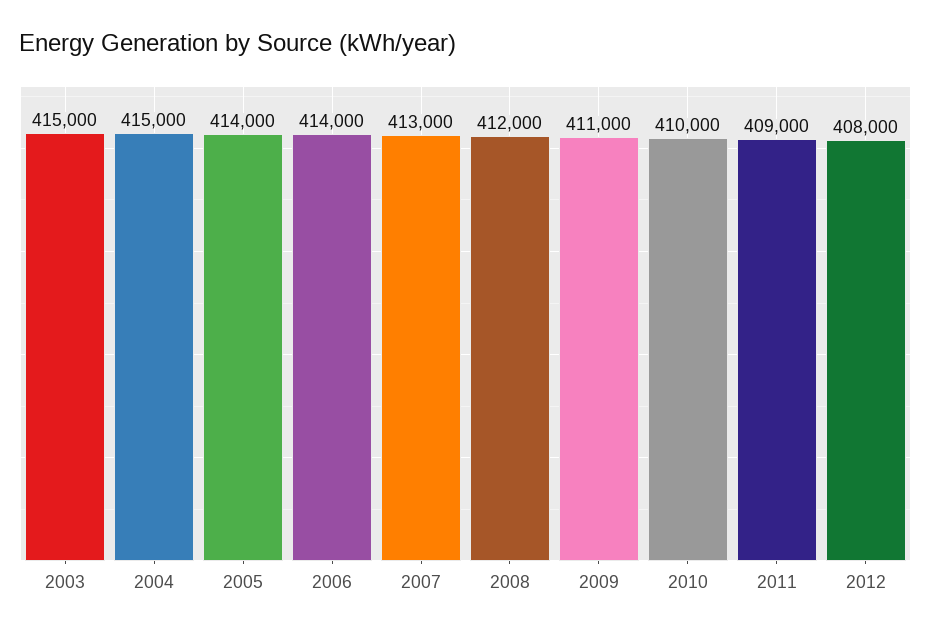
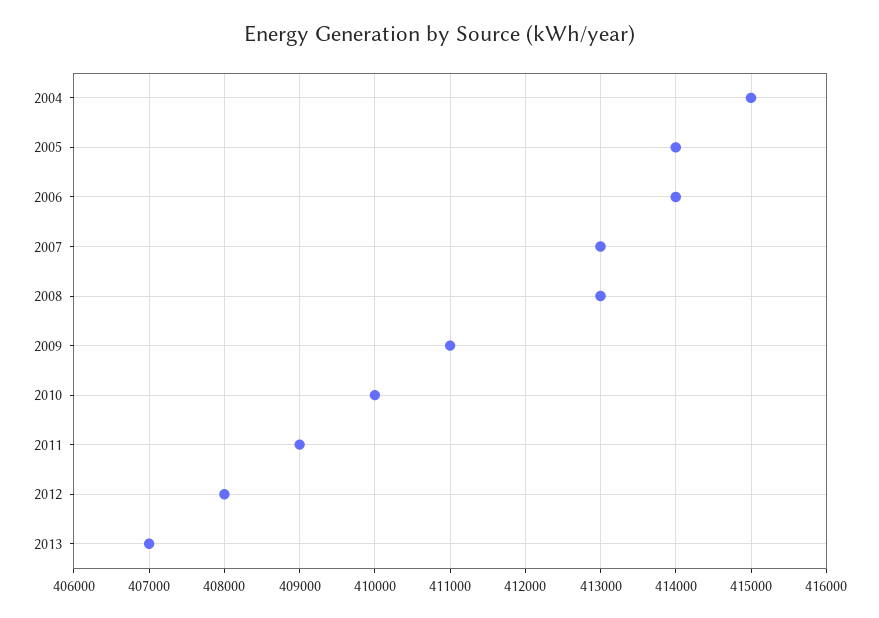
2003: 415000 -> none
2008: 412000 -> 413000
2013: none -> 407000

